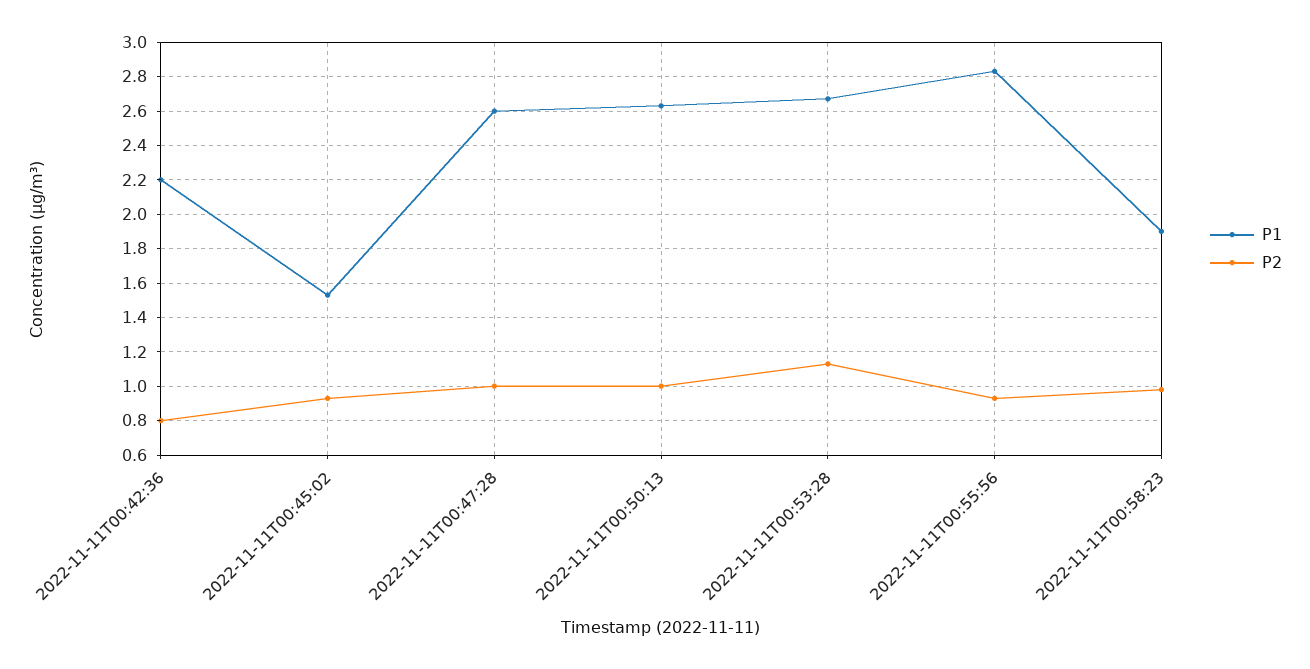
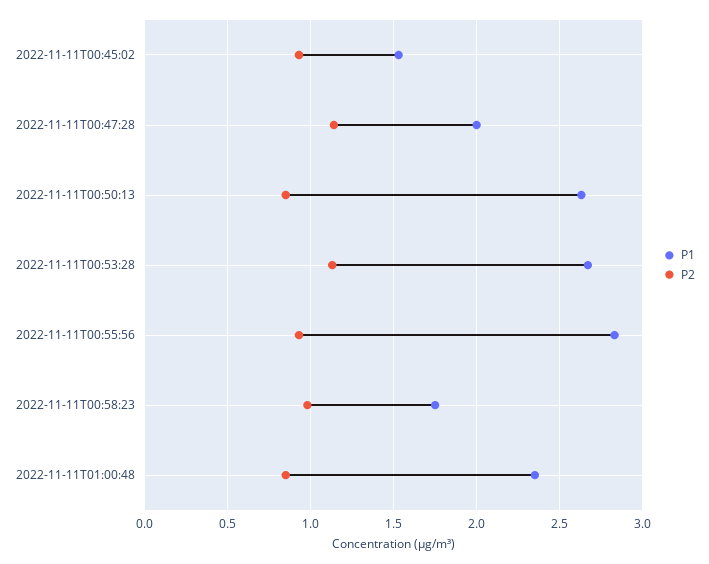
P1, 2022-11-11T00:42:36: 2.2 -> none
P2, 2022-11-11T00:42:36: 0.8 -> none
P1, 2022-11-11T00:47:28: 2.6 -> 2
P2, 2022-11-11T00:47:28: 1 -> 1.15
P2, 2022-11-11T00:50:13: 1 -> 0.85
P1, 2022-11-11T00:58:23: 1.9 -> 1.75
P1, 2022-11-11T01:00:48: none -> 2.35
P2, 2022-11-11T01:00:48: none -> 0.85

